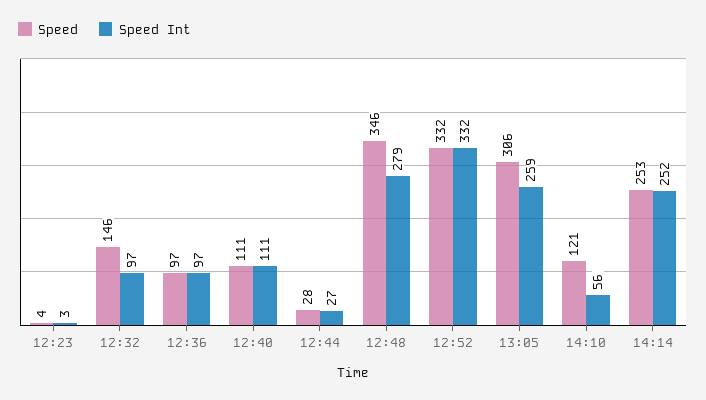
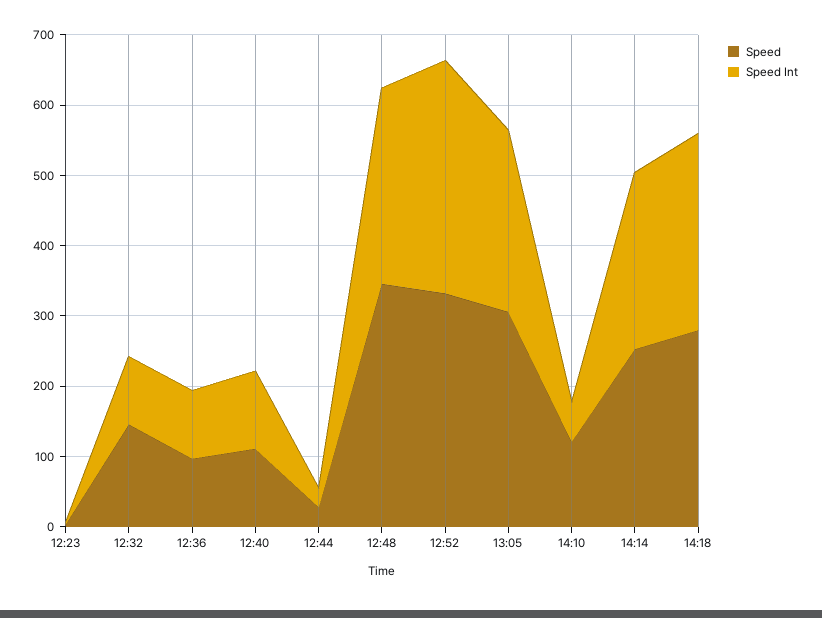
Speed, 14:18: none -> 280
Speed Int, 14:18: none -> 280

